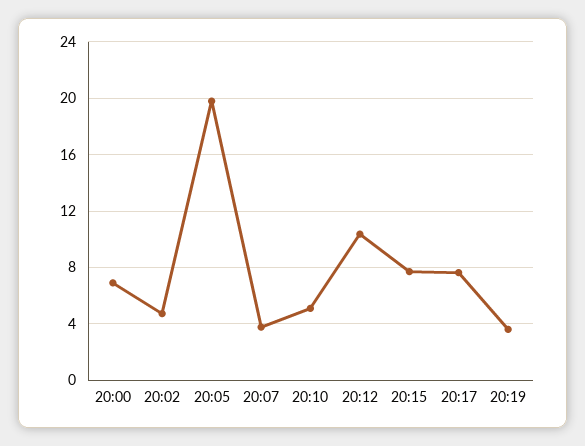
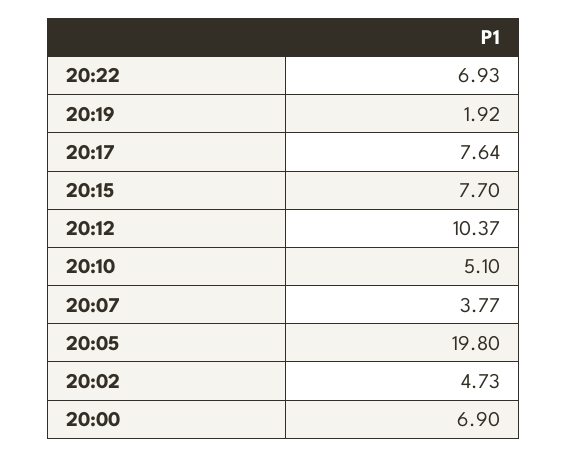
20:19: 3.5 -> 1.92
20:22: none -> 6.93

